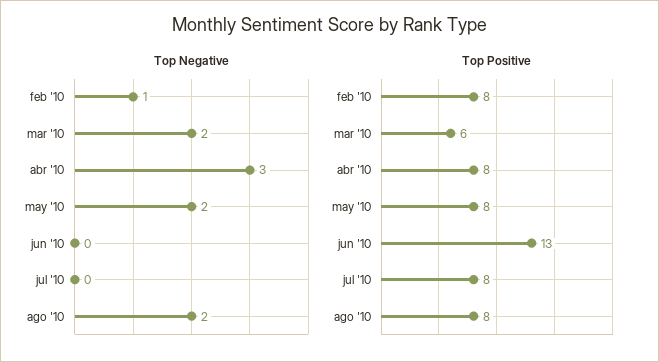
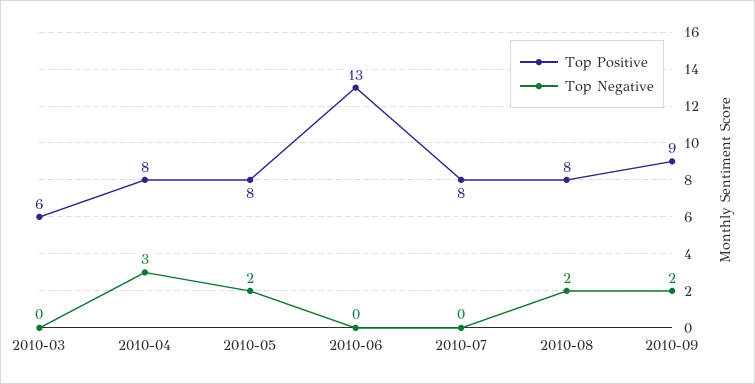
Top Negative, feb '10: 1 -> none
Top Negative, mar '10: 2 -> 0
Top Positive, feb '10: 8 -> none
Top Positive, 2010-09: none -> 9
Top Negative, 2010-09: none -> 2

